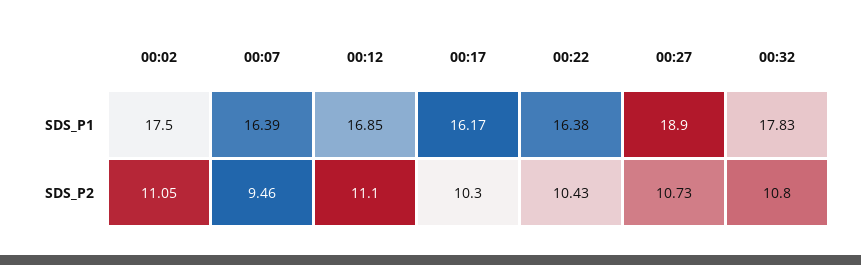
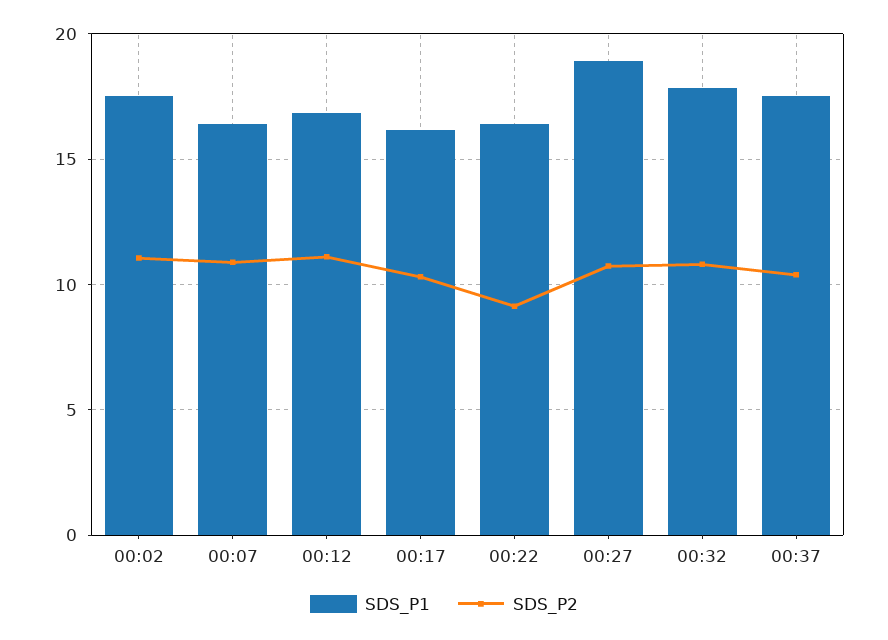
SDS_P2, 00:07: 9.46 -> 11
SDS_P2, 00:22: 10.43 -> 9
SDS_P1, 00:37: none -> 17.5
SDS_P2, 00:37: none -> 10.5

